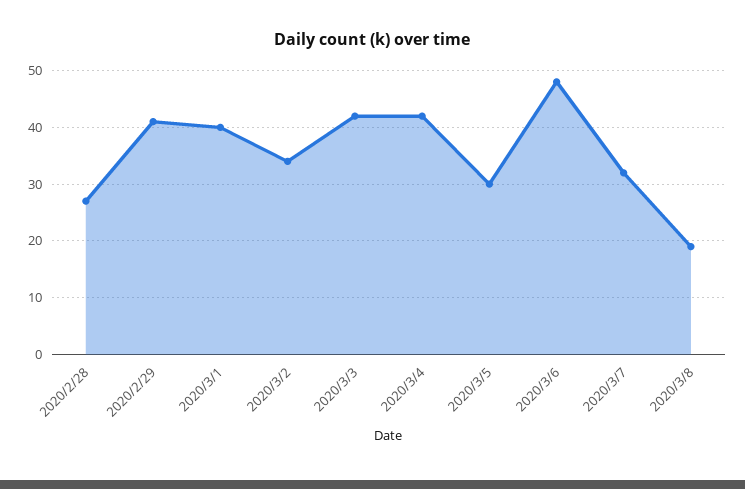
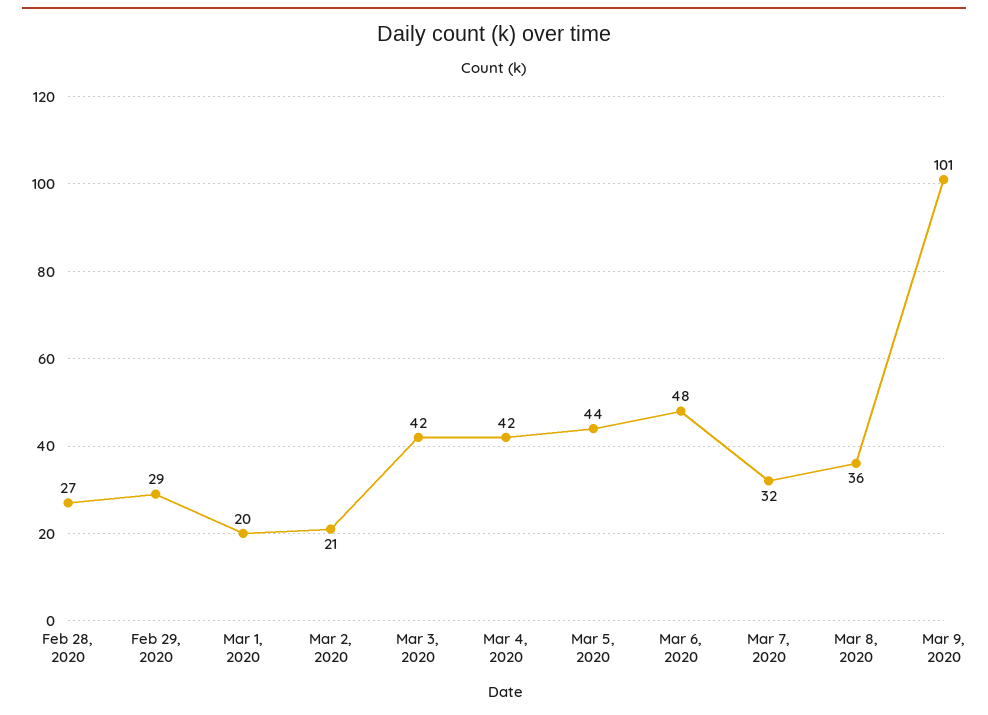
2020/2/29: 40 -> 29
2020/3/1: 40 -> 20
2020/3/2: 35 -> 21
2020/3/5: 30 -> 44
2020/3/8: 20 -> 36
Mar 9, 2020: none -> 101

